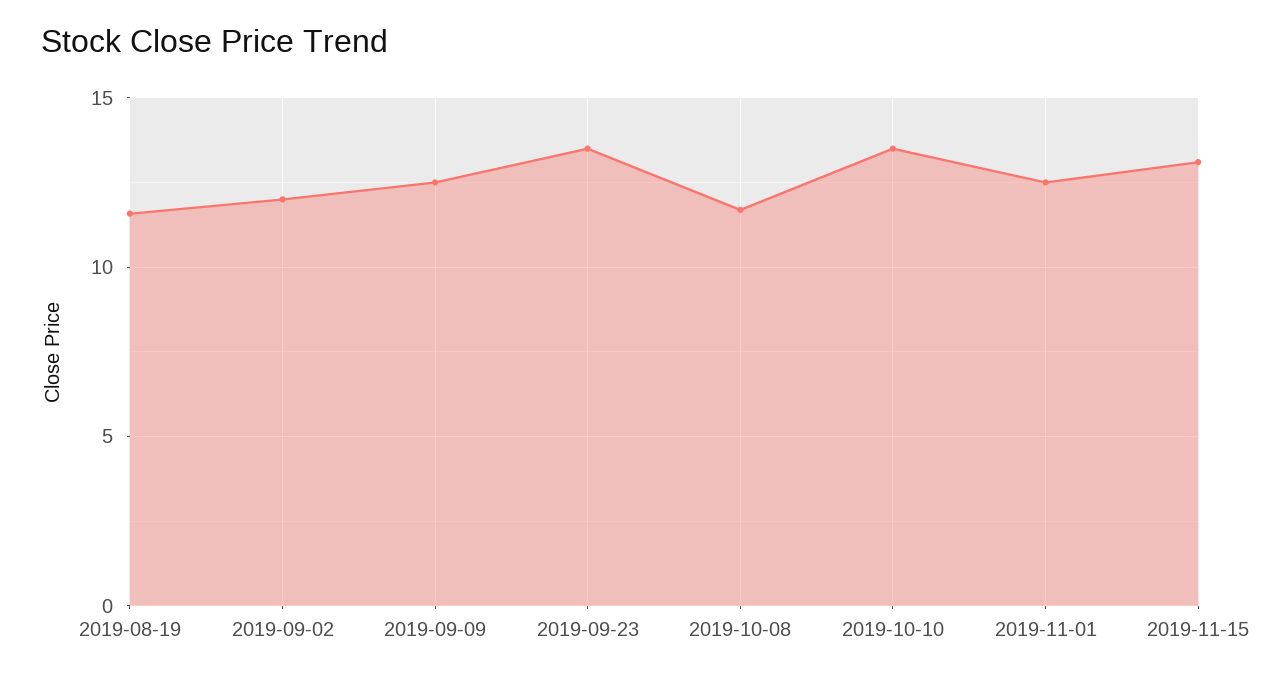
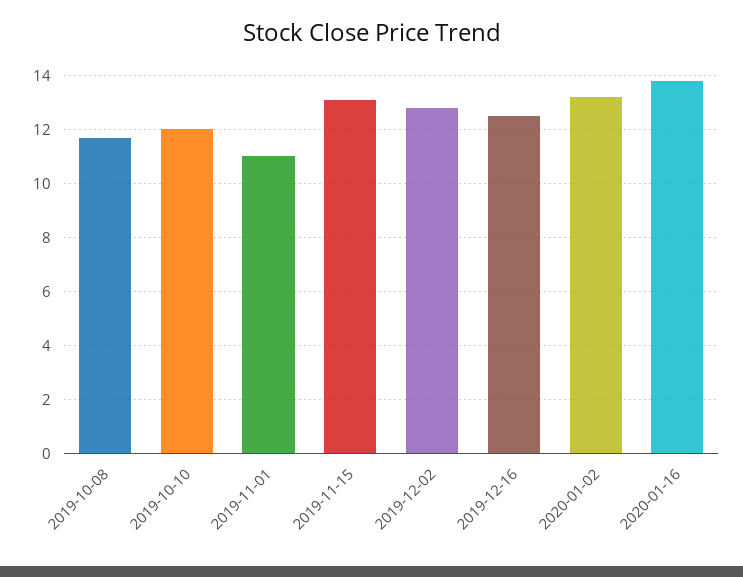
2019-08-19: 11.5 -> none
2019-09-02: 12 -> none
2019-09-09: 12.5 -> none
2019-09-23: 13.5 -> none
2019-10-10: 13.5 -> 12
2019-11-01: 12.5 -> 11
2019-12-02: none -> 12.75
2019-12-16: none -> 12.5
2020-01-02: none -> 13.25
2020-01-16: none -> 13.75

